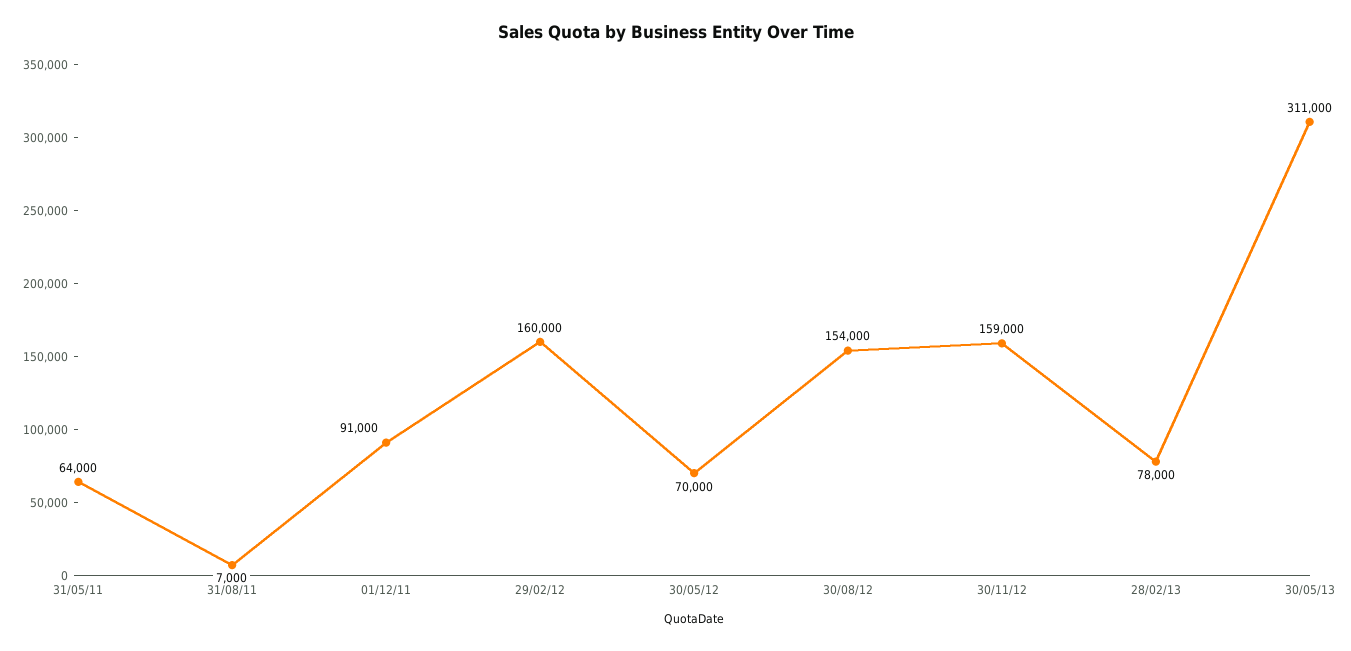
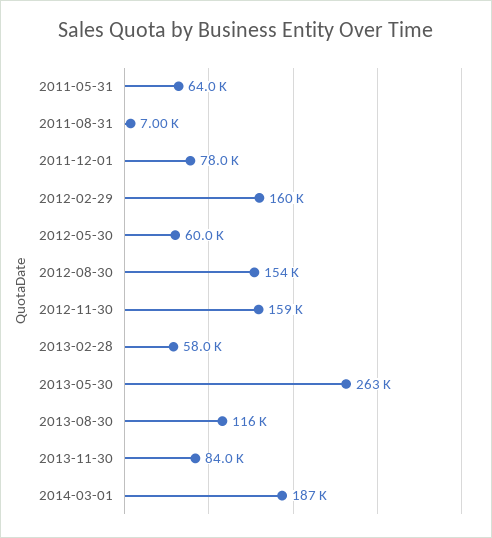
01/12/11: 91000 -> 78000
30/05/12: 70000 -> 60000
28/02/13: 78000 -> 58000
30/05/13: 311000 -> 263000
2013-08-30: none -> 116000
2013-11-30: none -> 84000
2014-03-01: none -> 187000

